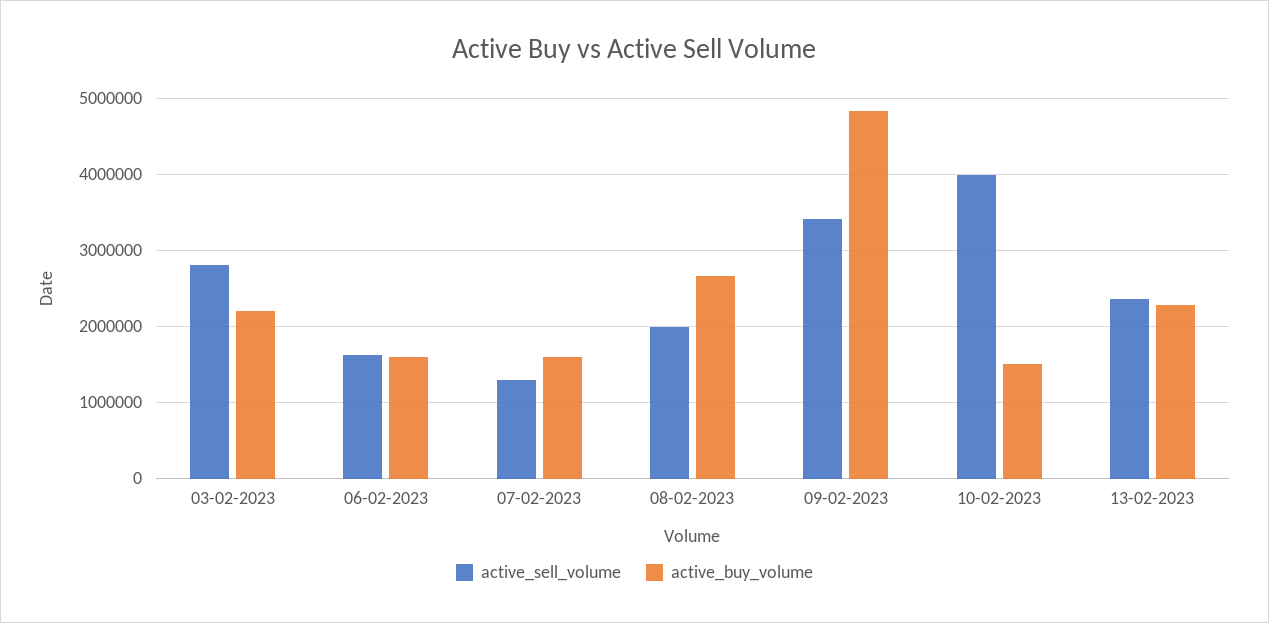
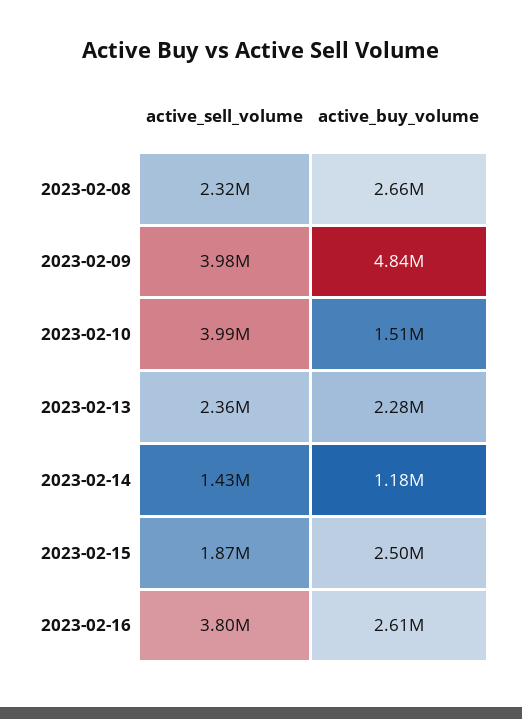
active_sell_volume, 03-02-2023: 2800000 -> none
active_buy_volume, 03-02-2023: 2200000 -> none
active_sell_volume, 06-02-2023: 1600000 -> none
active_buy_volume, 06-02-2023: 1600000 -> none
active_sell_volume, 07-02-2023: 1300000 -> none
active_buy_volume, 07-02-2023: 1600000 -> none
active_sell_volume, 08-02-2023: 2000000 -> 2320000
active_sell_volume, 09-02-2023: 3400000 -> 3980000
active_sell_volume, 2023-02-14: none -> 1430000
active_buy_volume, 2023-02-14: none -> 1180000
active_sell_volume, 2023-02-15: none -> 1870000
active_buy_volume, 2023-02-15: none -> 2500000
active_sell_volume, 2023-02-16: none -> 3800000
active_buy_volume, 2023-02-16: none -> 2610000

